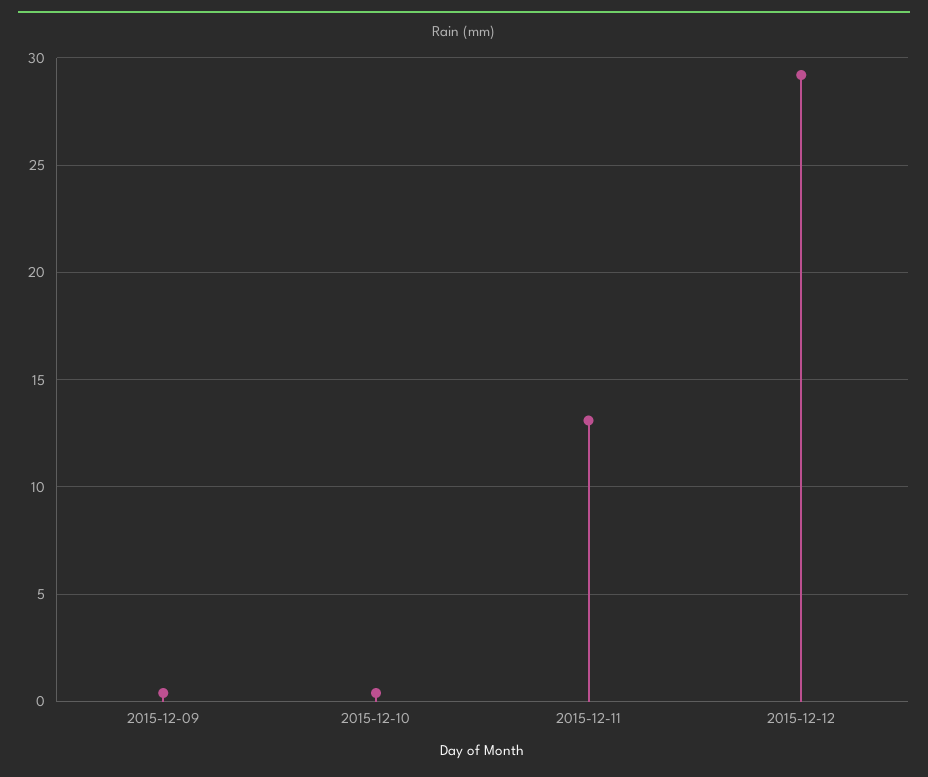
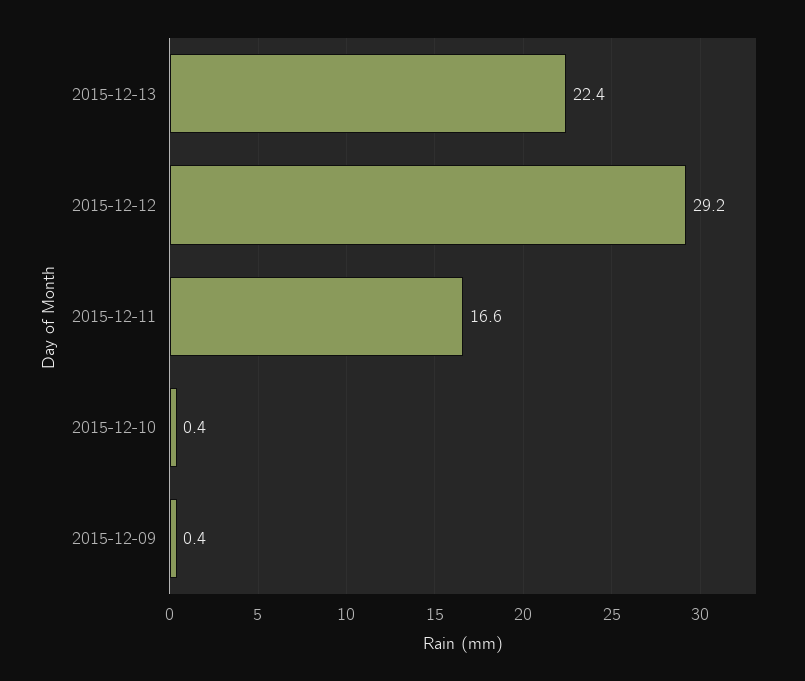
2015-12-11: 13 -> 16.6
2015-12-13: none -> 22.4

